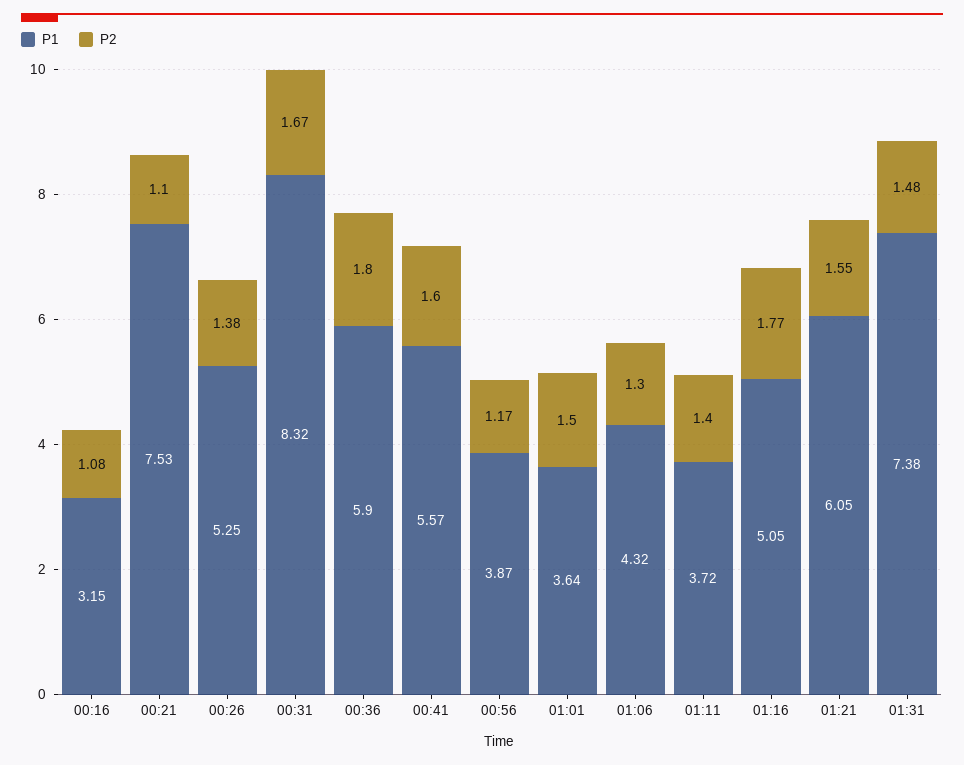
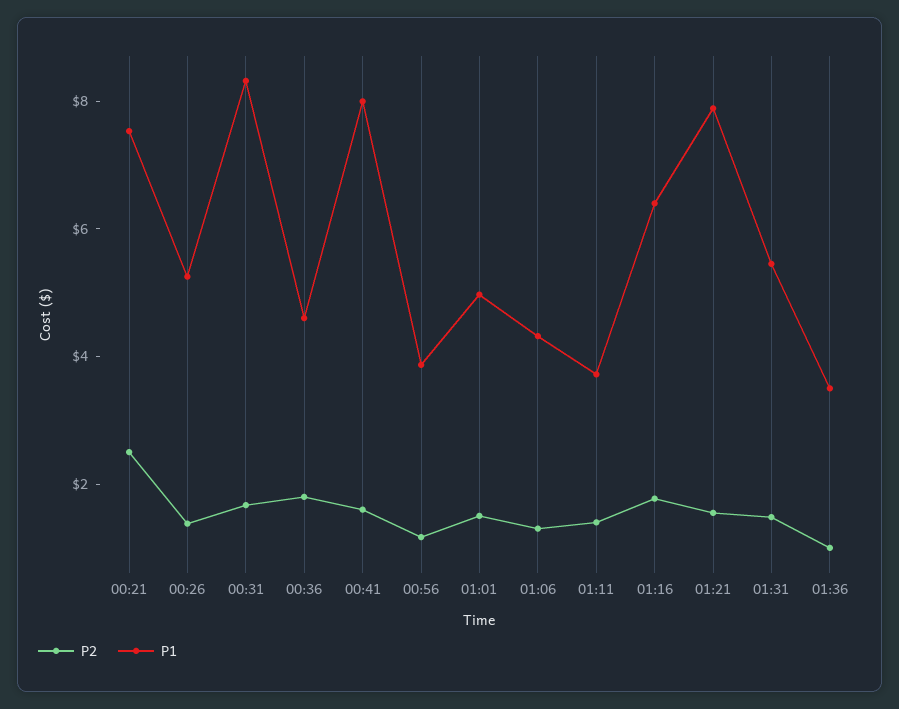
P1, 00:16: 3.15 -> none
P2, 00:16: 1.08 -> none
P2, 00:21: 1.1 -> 2.5
P1, 00:36: 5.9 -> 4.5
P1, 00:41: 5.57 -> 8
P1, 01:01: 3.64 -> 5
P1, 01:16: 5.05 -> 6.5
P1, 01:21: 6.05 -> 8
P1, 01:31: 7.38 -> 5.5
P2, 01:36: none -> 1
P1, 01:36: none -> 3.5

